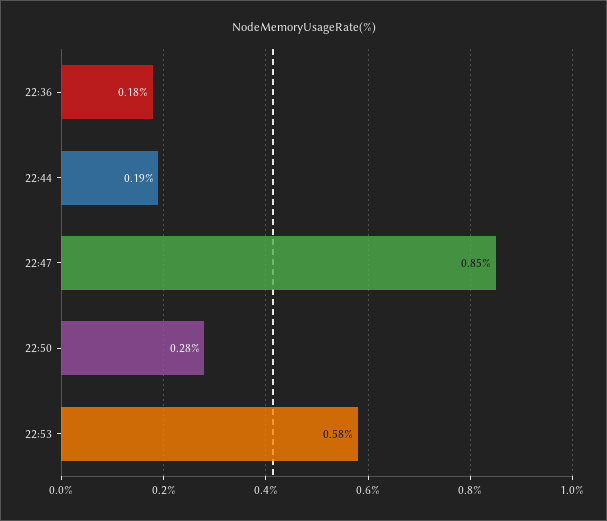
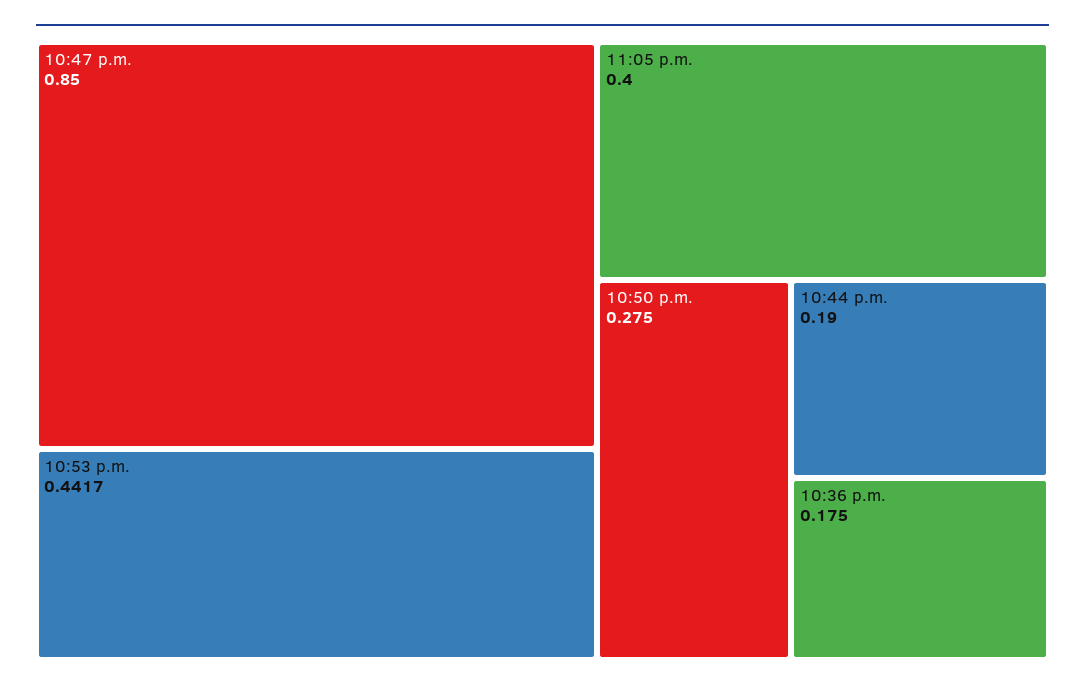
22:53: 0.58 -> 0.4417
11:05 p.m.: none -> 0.4

